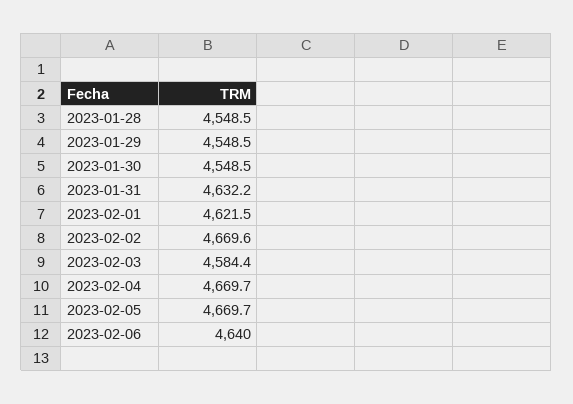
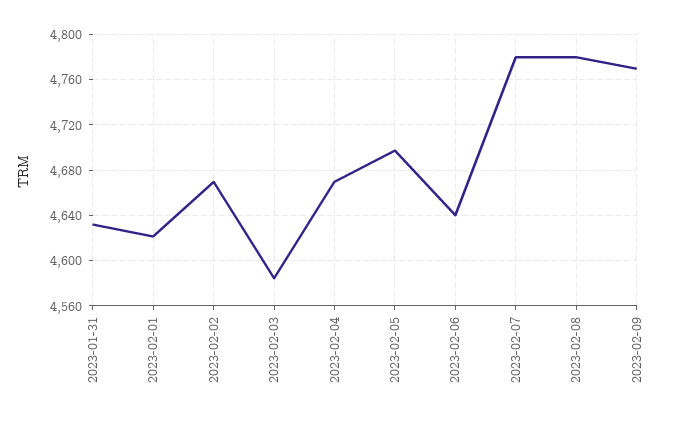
2023-01-28: 4548.5 -> none
2023-01-29: 4548.5 -> none
2023-01-30: 4548.5 -> none
2023-02-05: 4669.7 -> 4700
2023-02-07: none -> 4780
2023-02-08: none -> 4780
2023-02-09: none -> 4770

